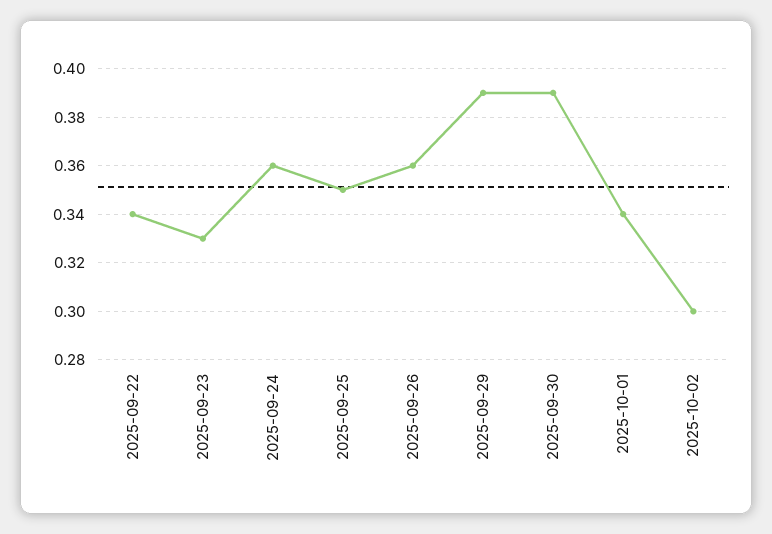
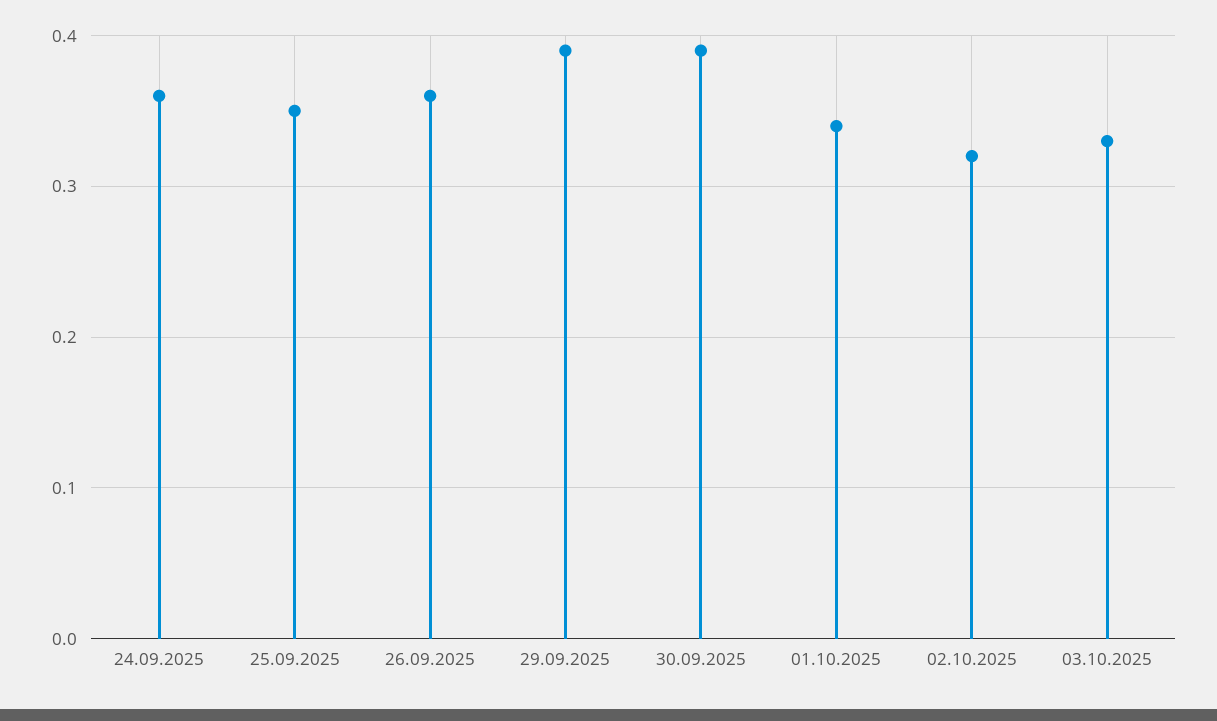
2025-09-22: 0.34 -> none
2025-09-23: 0.33 -> none
2025-10-02: 0.3 -> 0.32
03.10.2025: none -> 0.33

